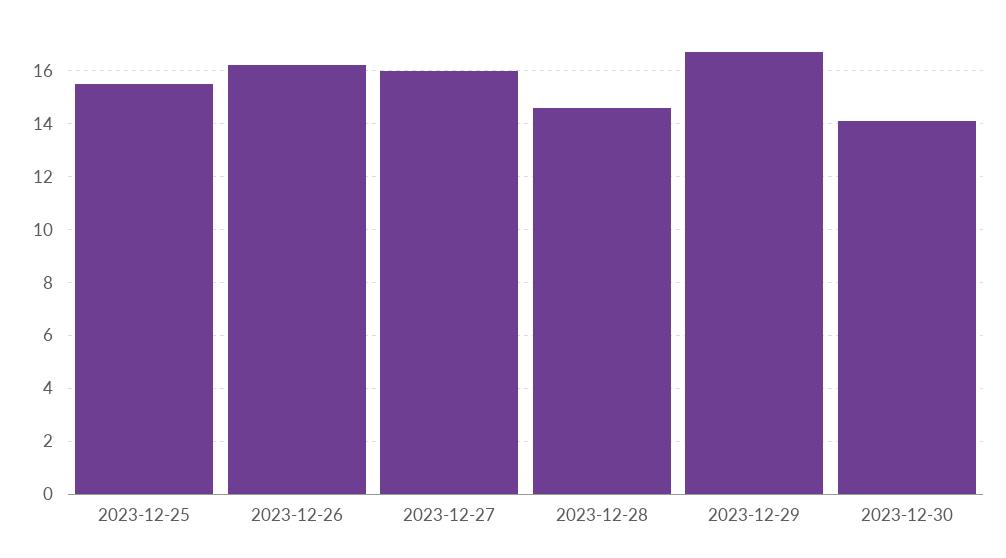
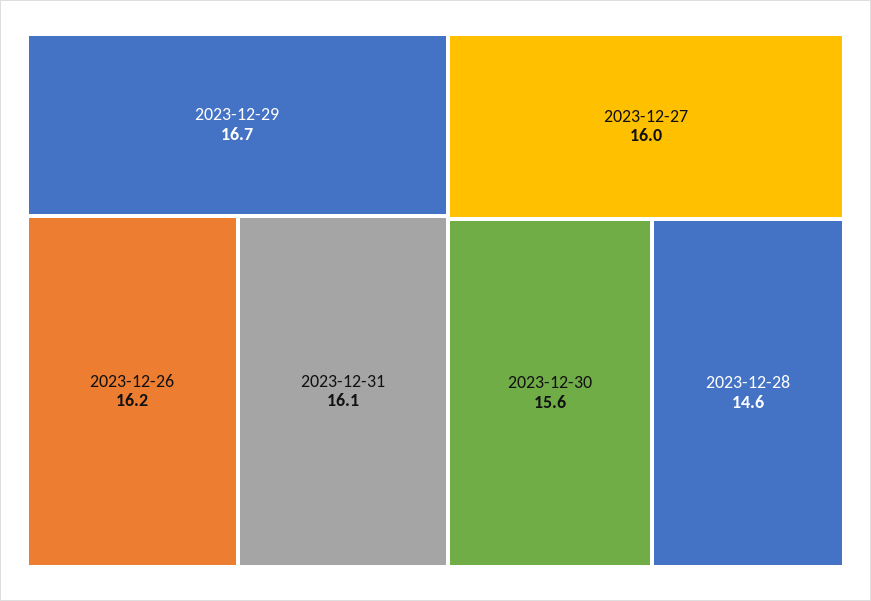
2023-12-25: 15.5 -> none
2023-12-30: 14 -> 15.6
2023-12-31: none -> 16.1

